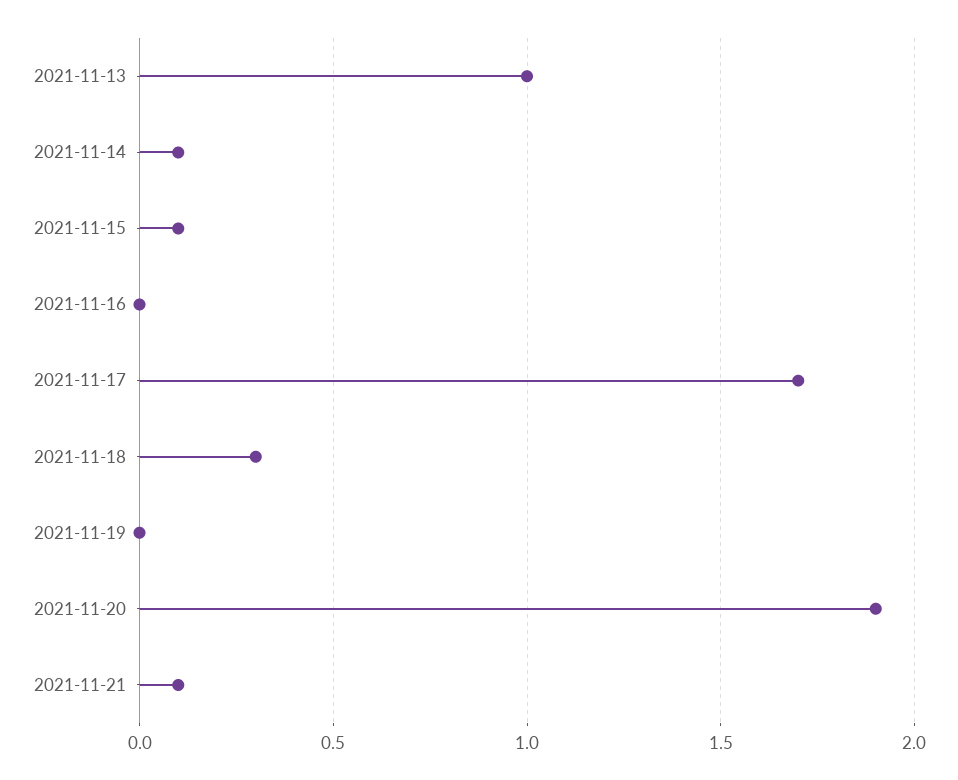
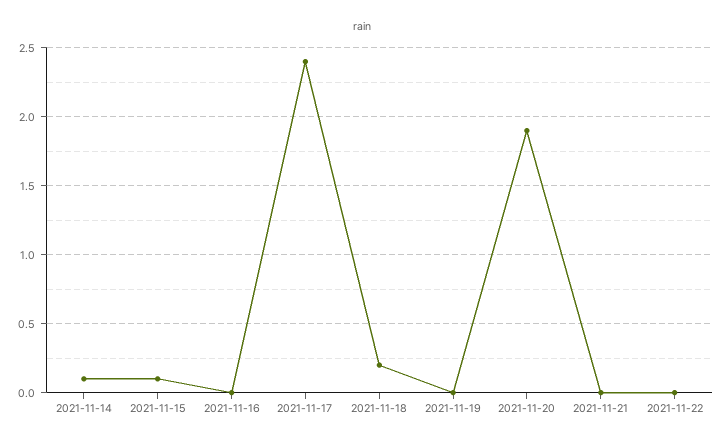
2021-11-13: 1 -> none
2021-11-17: 1.7 -> 2.4
2021-11-18: 0.3 -> 0.2
2021-11-21: 0.1 -> 0
2021-11-22: none -> 0

